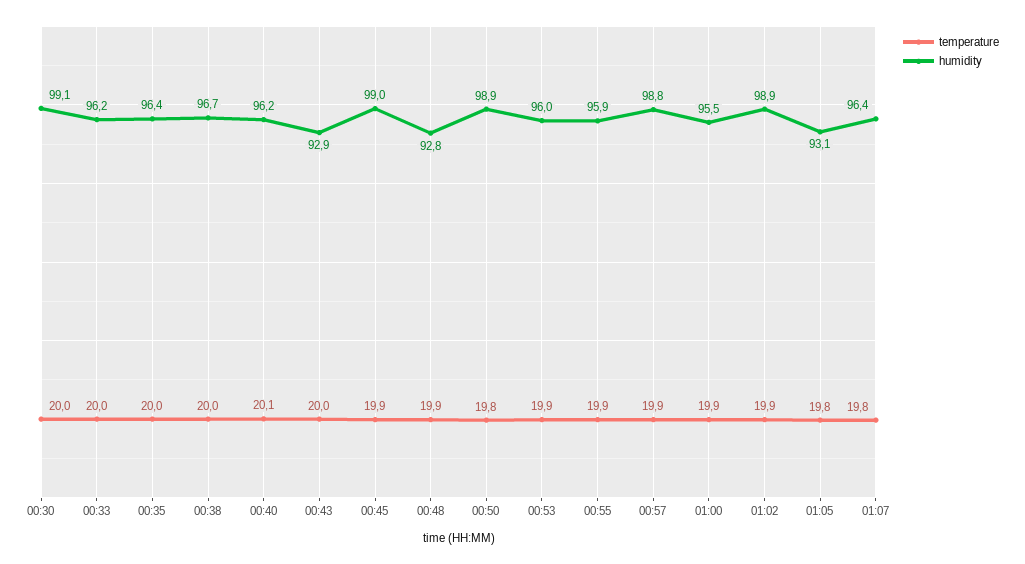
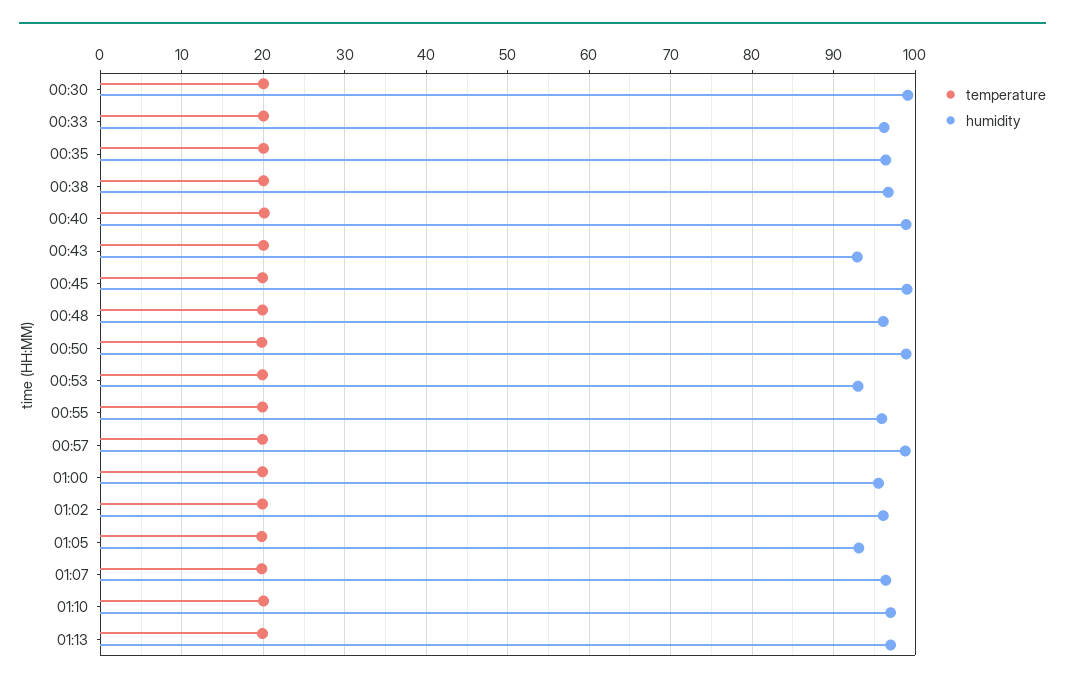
humidity, 00:40: 96.2 -> 99
humidity, 00:48: 92.8 -> 96
humidity, 00:53: 96 -> 93
humidity, 01:02: 98.9 -> 96
temperature, 01:10: none -> 20
humidity, 01:10: none -> 97
temperature, 01:13: none -> 20
humidity, 01:13: none -> 97

